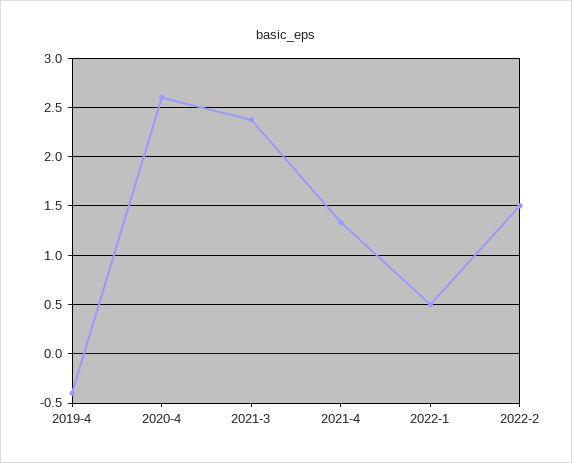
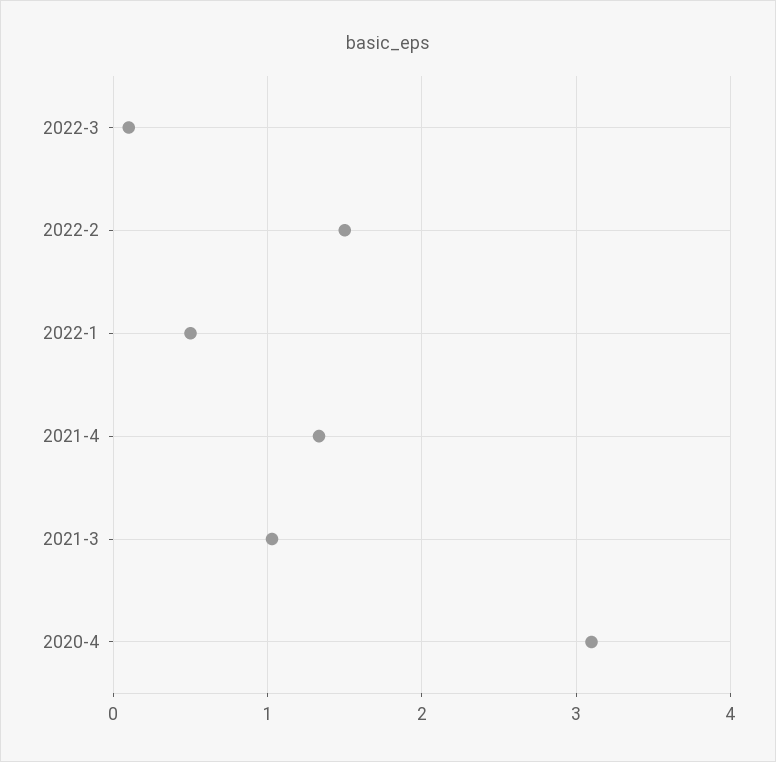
2019-4: -0.4 -> none
2020-4: 2.6 -> 3.1
2021-3: 2.4 -> 1
2022-3: none -> 0.1

